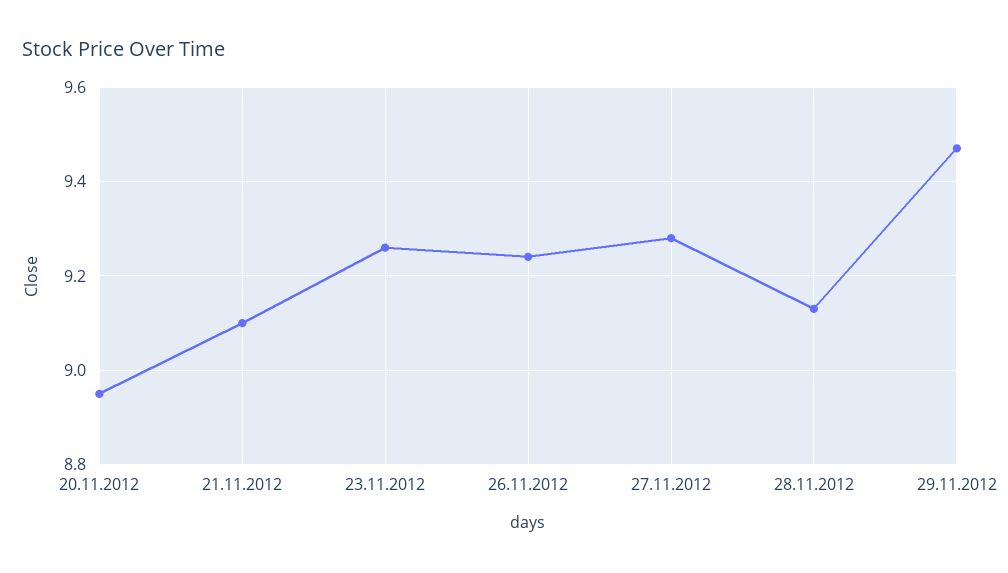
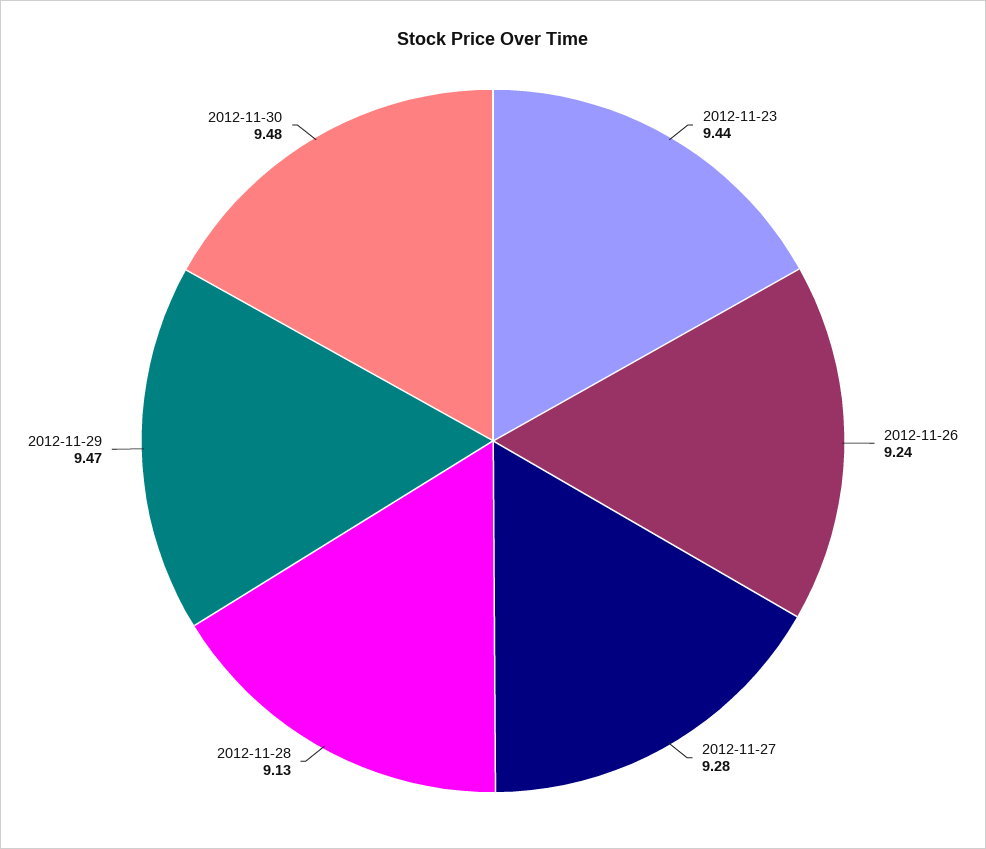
20.11.2012: 8.95 -> none
21.11.2012: 9.1 -> none
23.11.2012: 9.25 -> 9.44
2012-11-30: none -> 9.48

